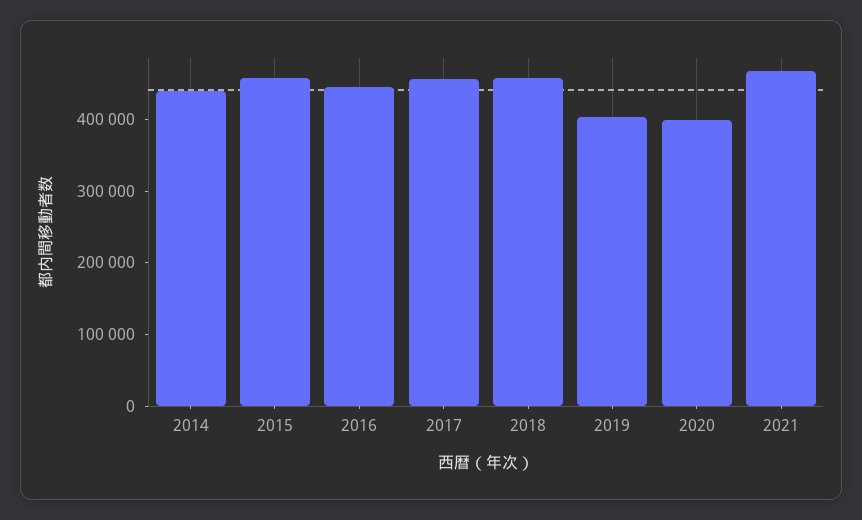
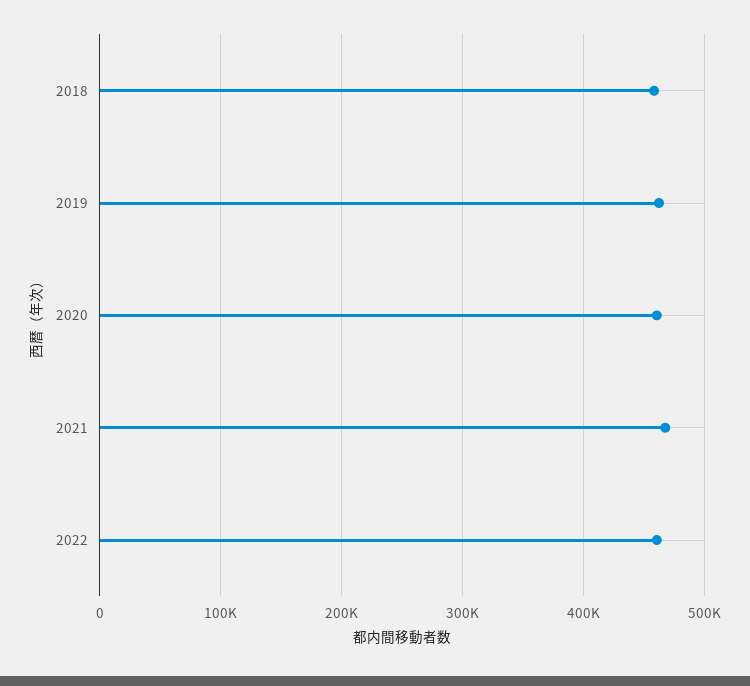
2014: 440000 -> none
2015: 460000 -> none
2016: 440000 -> none
2017: 460000 -> none
2019: 400000 -> 460000
2020: 400000 -> 460000
2022: none -> 460000

